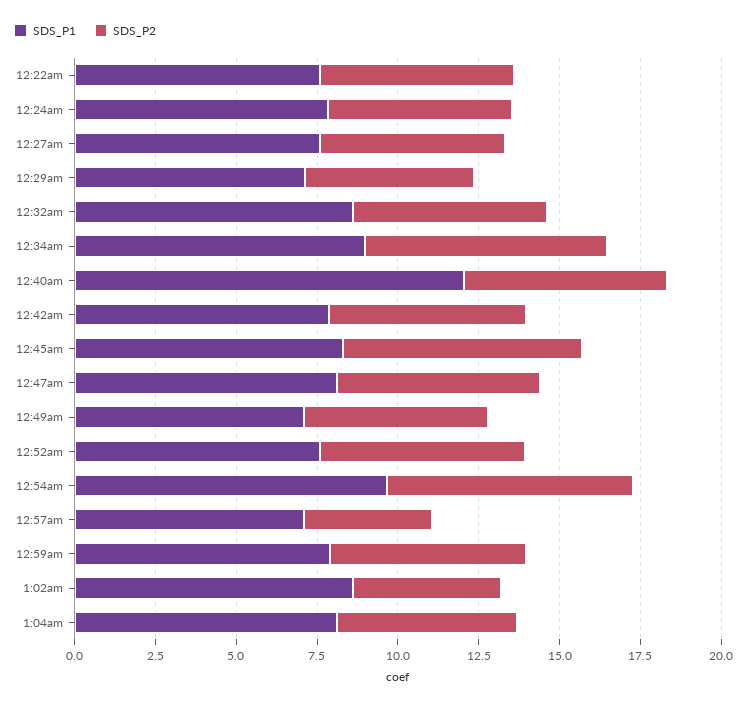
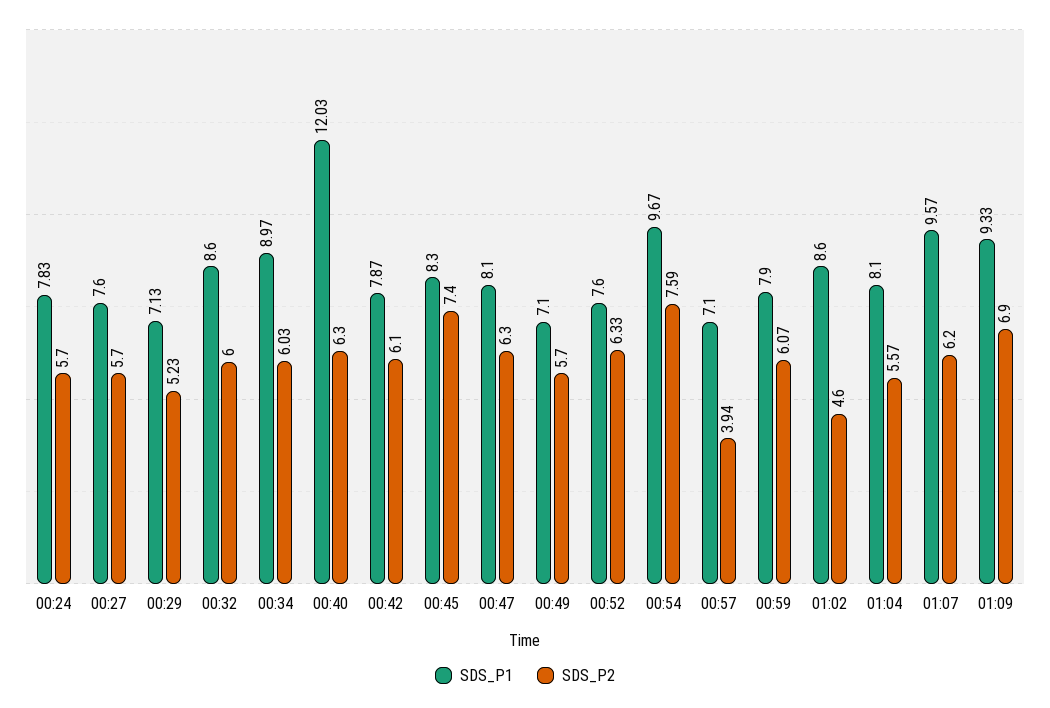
SDS_P1, 12:22am: 7.5 -> none
SDS_P2, 12:22am: 6 -> none
SDS_P2, 12:34am: 7.5 -> 6.03
SDS_P1, 01:07: none -> 9.57
SDS_P2, 01:07: none -> 6.2
SDS_P1, 01:09: none -> 9.33
SDS_P2, 01:09: none -> 6.9

